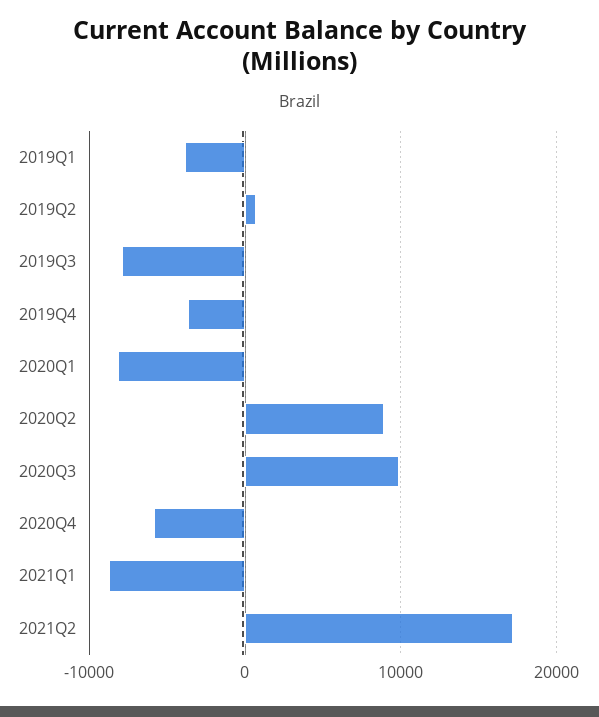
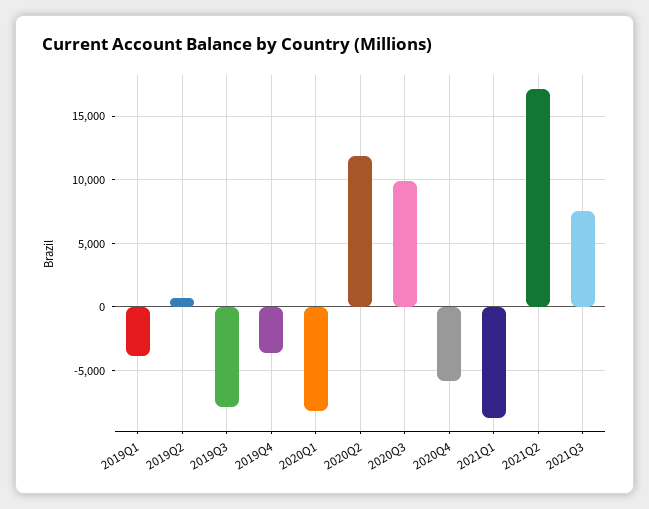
2020Q2: 9000 -> 12000
2021Q3: none -> 7500

